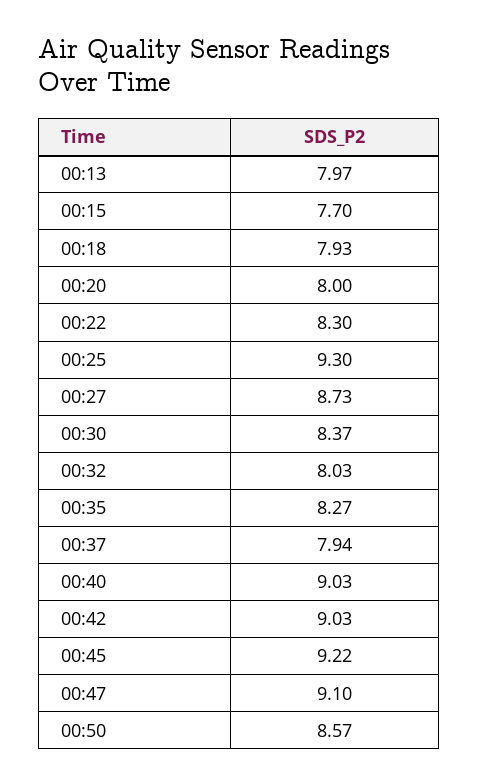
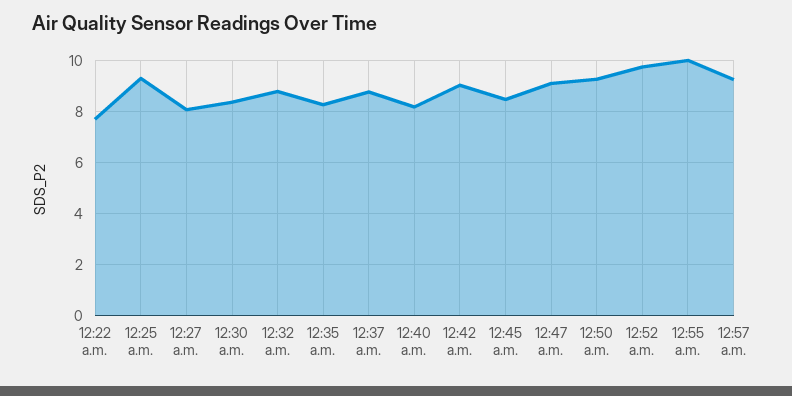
00:13: 7.97 -> none
00:15: 7.7 -> none
00:18: 7.93 -> none
00:20: 8 -> none
00:22: 8.3 -> 7.75
00:27: 8.73 -> 8
00:32: 8.03 -> 8.75
00:37: 7.94 -> 8.75
00:40: 9.03 -> 8.25
00:45: 9.22 -> 8.5
00:50: 8.57 -> 9.25
12:52 a.m.: none -> 9.75
12:55 a.m.: none -> 10
12:57 a.m.: none -> 9.25

